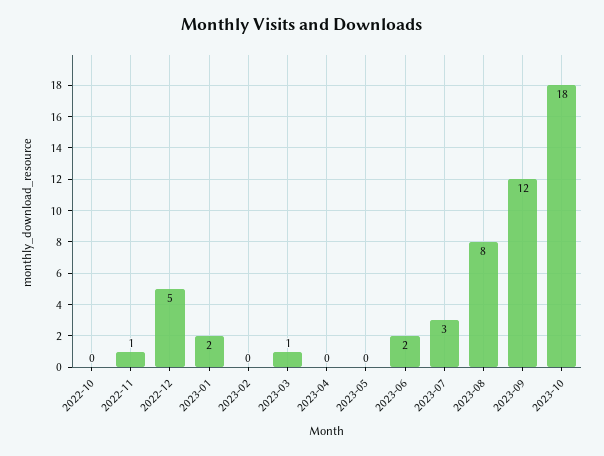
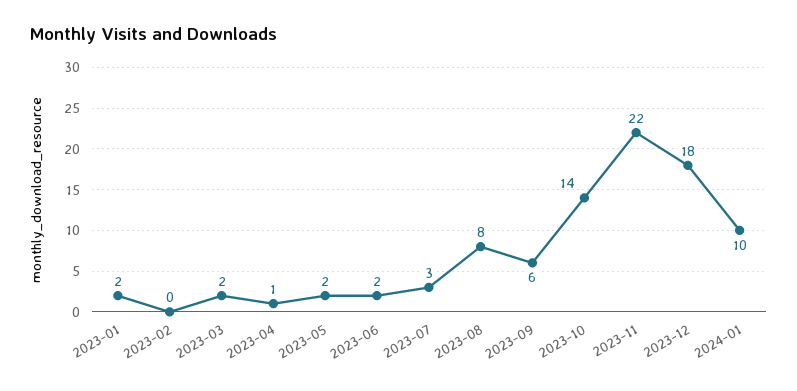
2022-10: 0 -> none
2022-11: 1 -> none
2022-12: 5 -> none
2023-03: 1 -> 2
2023-04: 0 -> 1
2023-05: 0 -> 2
2023-09: 12 -> 6
2023-10: 18 -> 14
2023-11: none -> 22
2023-12: none -> 18
2024-01: none -> 10

